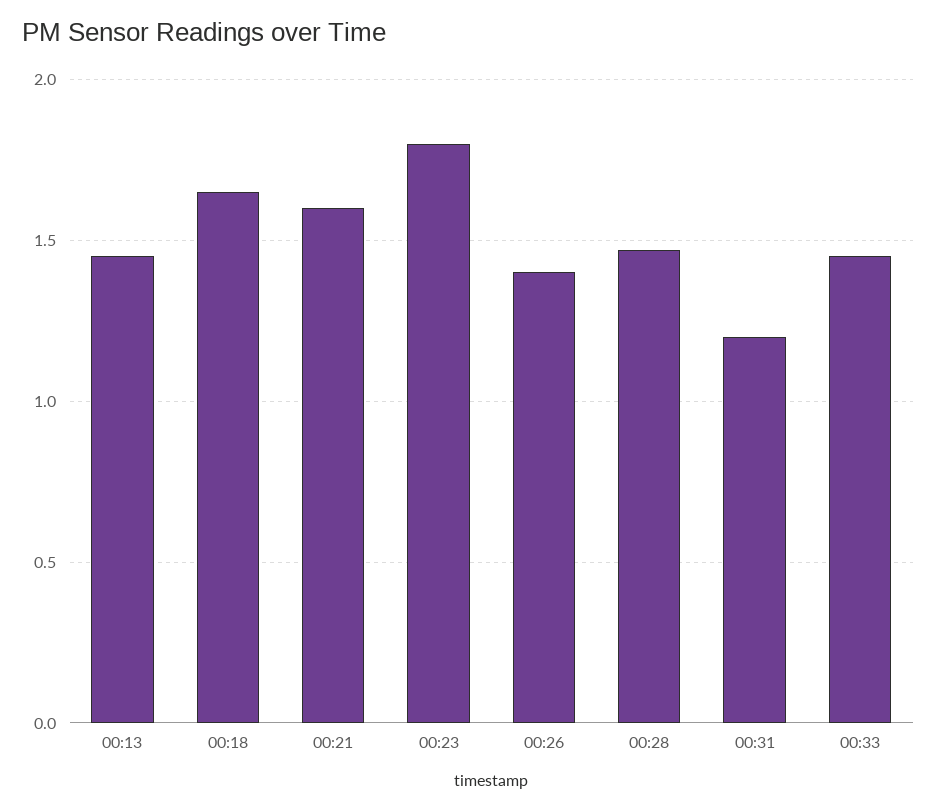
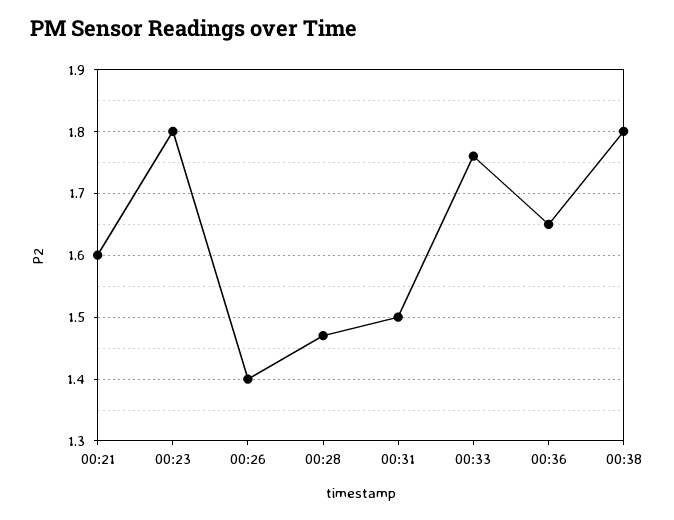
00:13: 1.45 -> none
00:18: 1.65 -> none
00:31: 1.2 -> 1.5
00:33: 1.45 -> 1.76
00:36: none -> 1.65
00:38: none -> 1.8

